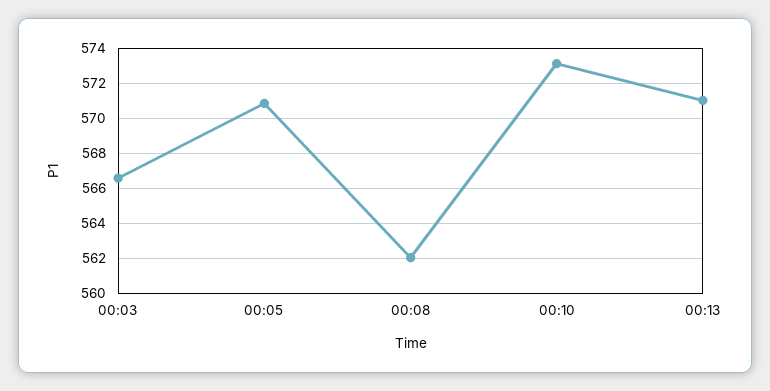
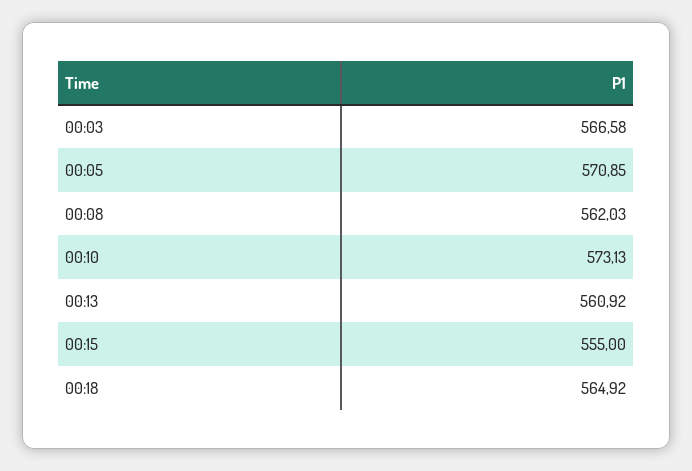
00:13: 571 -> 560.92
00:15: none -> 555
00:18: none -> 564.92

